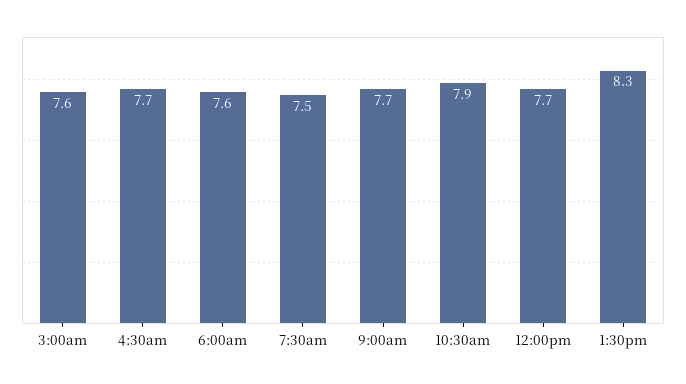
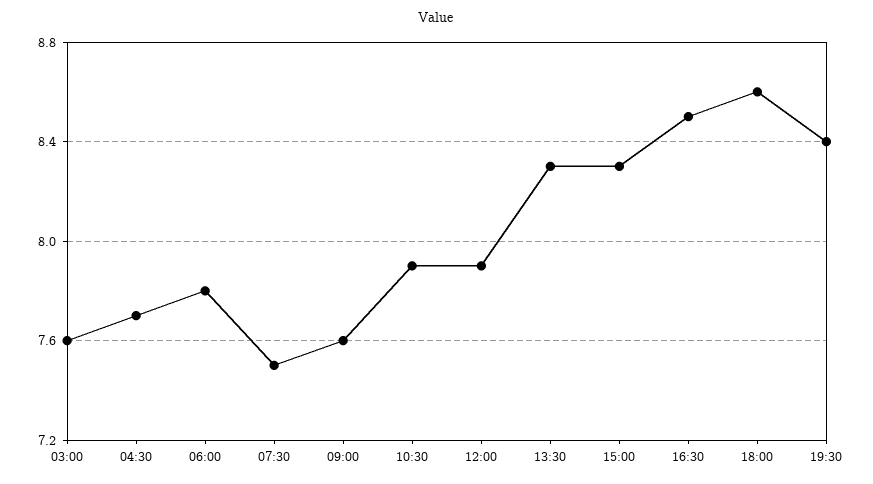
6:00am: 7.6 -> 7.8
9:00am: 7.7 -> 7.6
12:00pm: 7.7 -> 7.9
15:00: none -> 8.3
16:30: none -> 8.5
18:00: none -> 8.6
19:30: none -> 8.4

